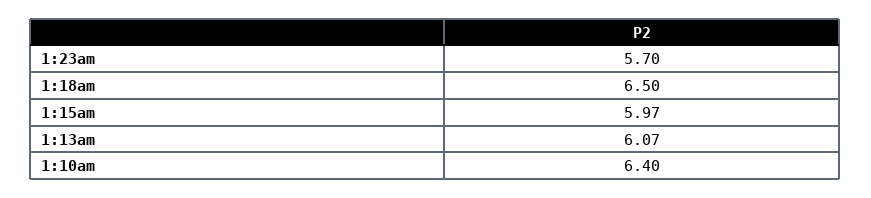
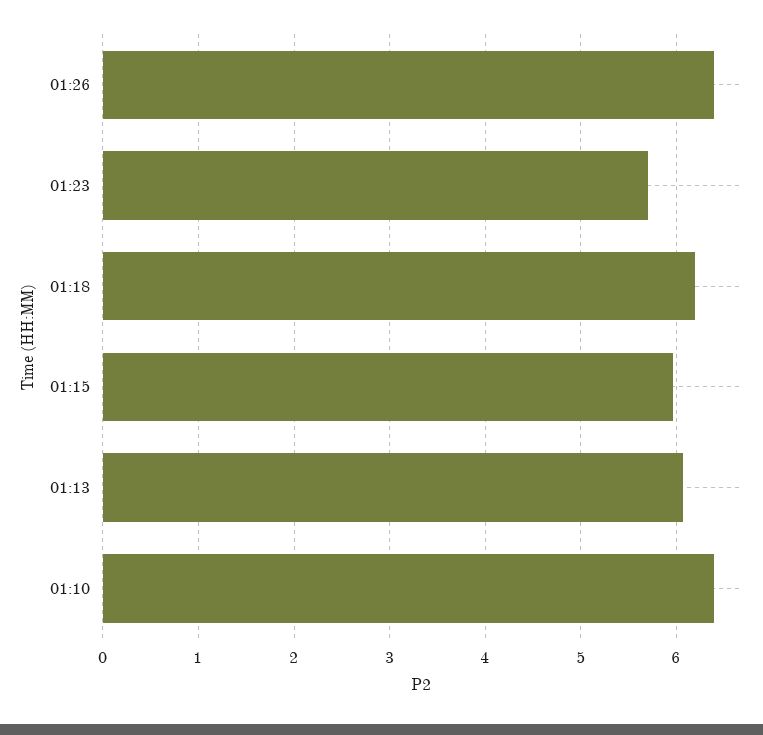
1:18am: 6.5 -> 6.2
01:26: none -> 6.4

